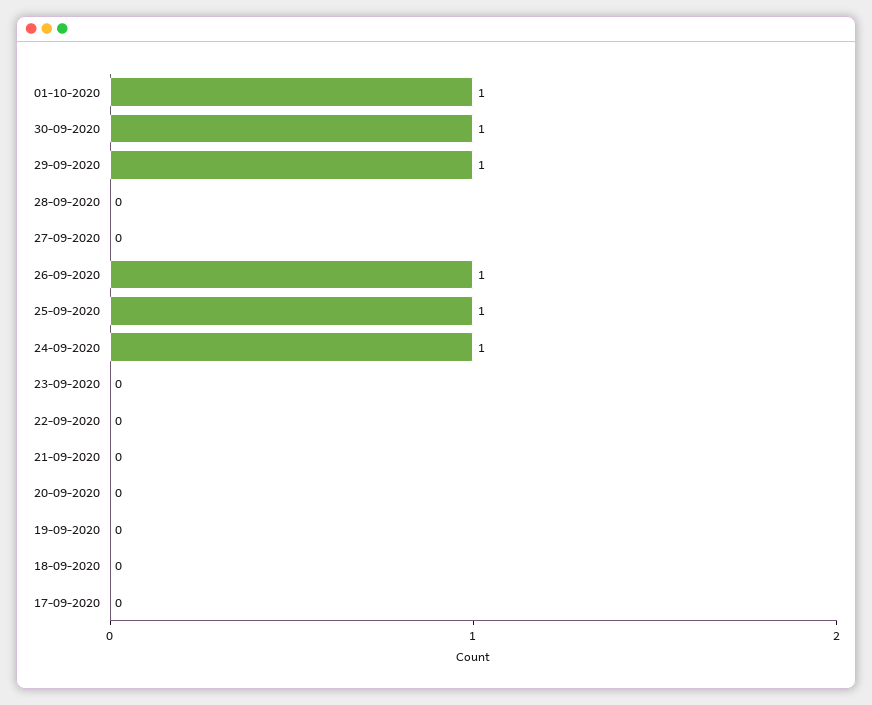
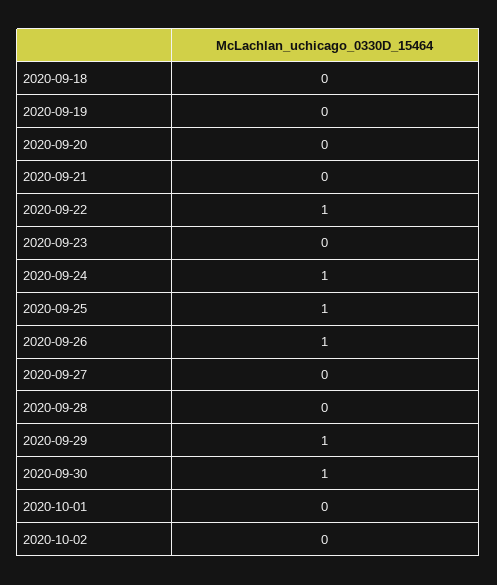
01-10-2020: 1 -> 0
22-09-2020: 0 -> 1
17-09-2020: 0 -> none
2020-10-02: none -> 0

